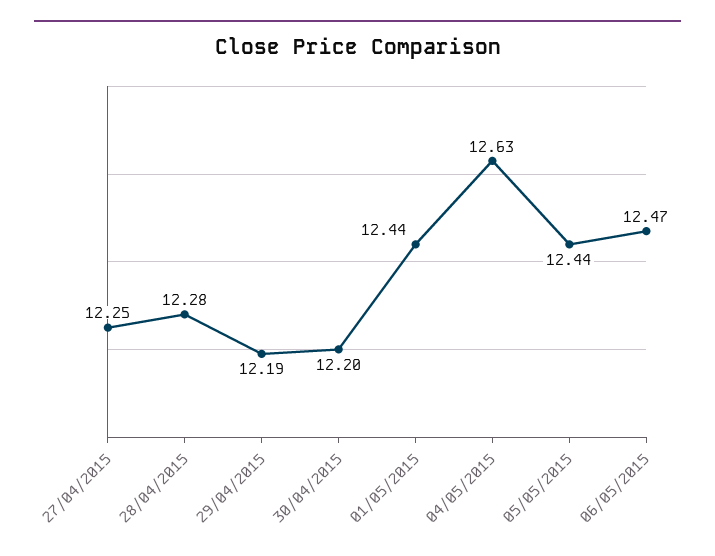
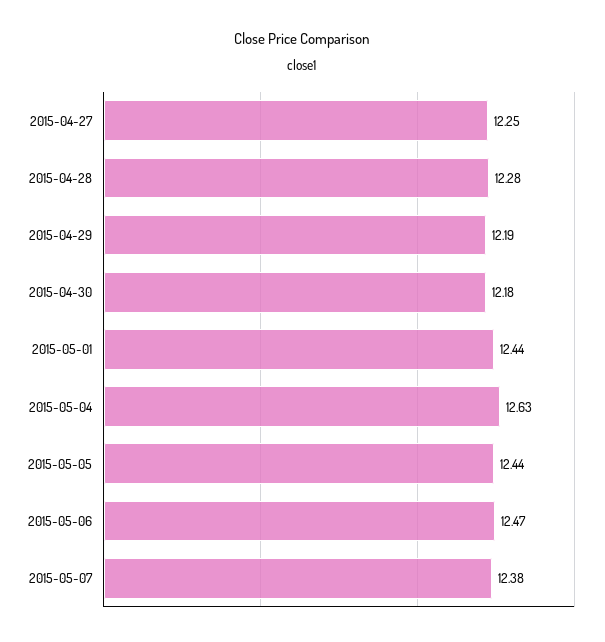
30/04/2015: 12.2 -> 12.18
2015-05-07: none -> 12.38

